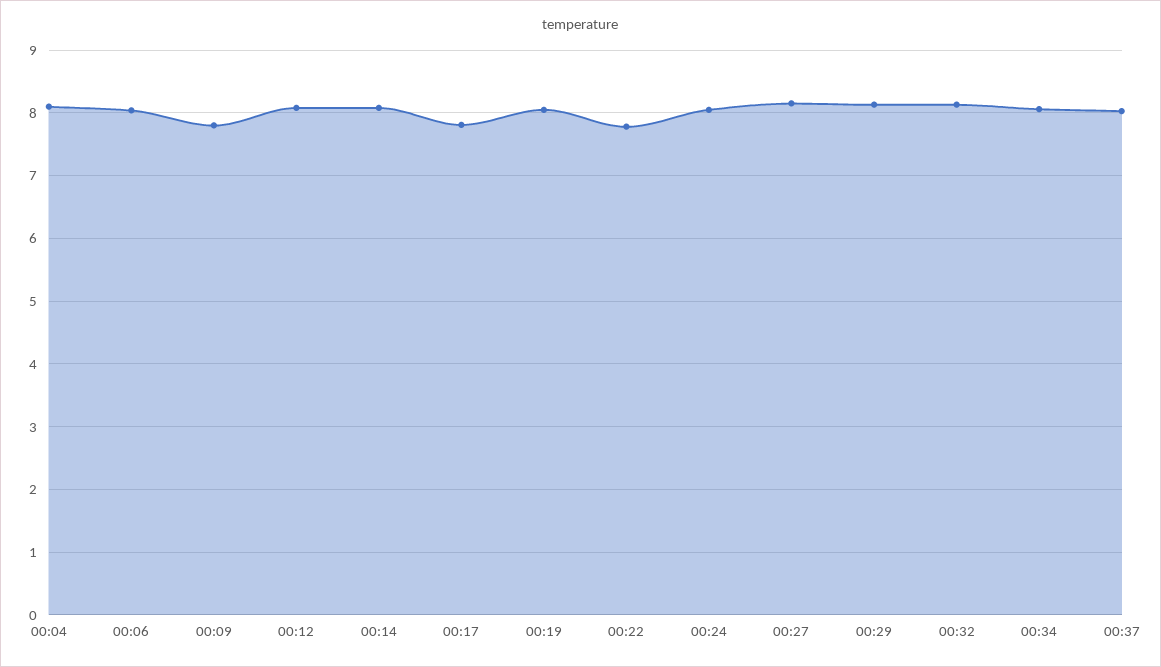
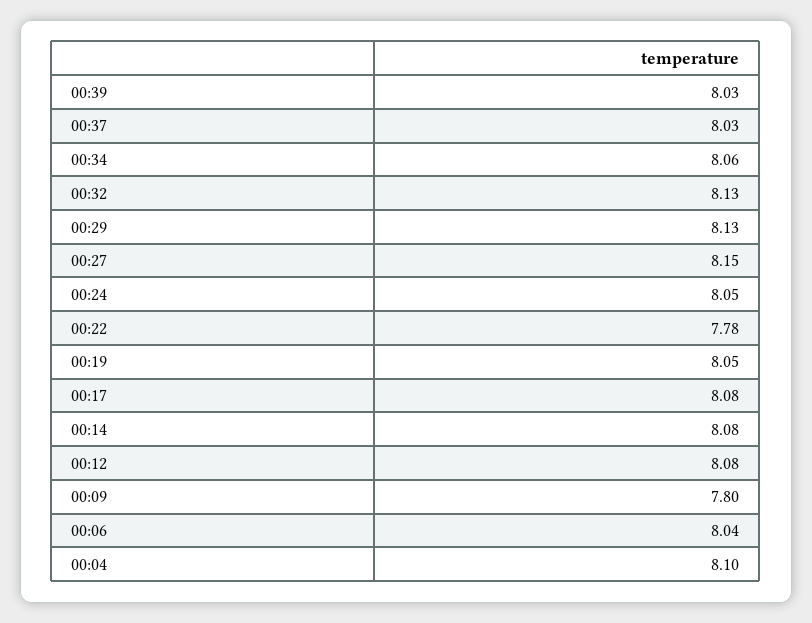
00:17: 7.8 -> 8.08
00:39: none -> 8.03

